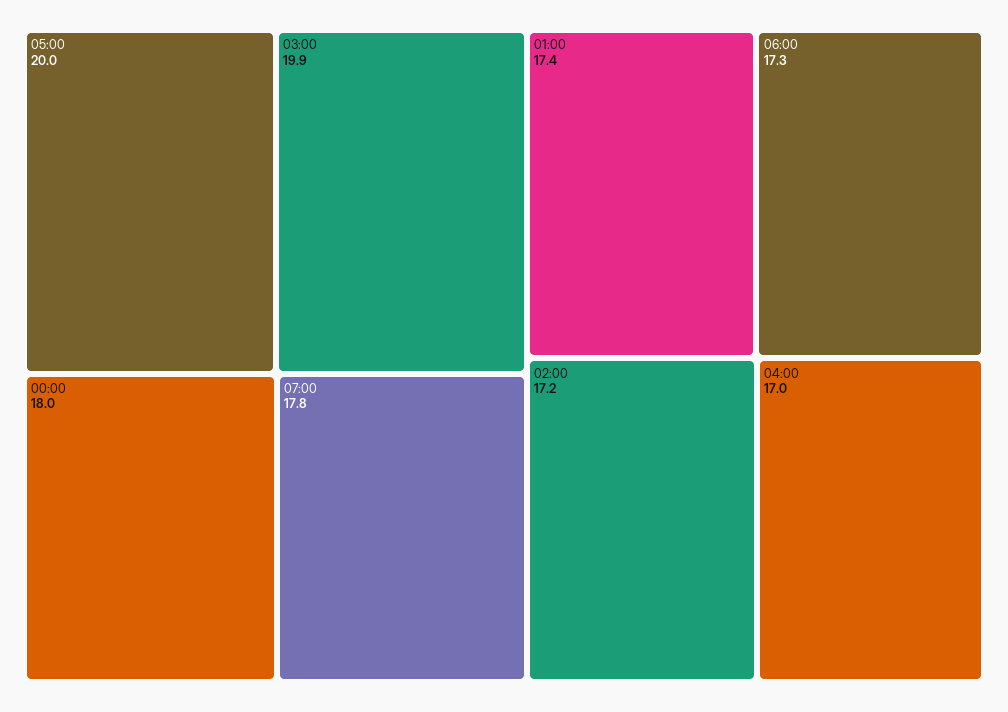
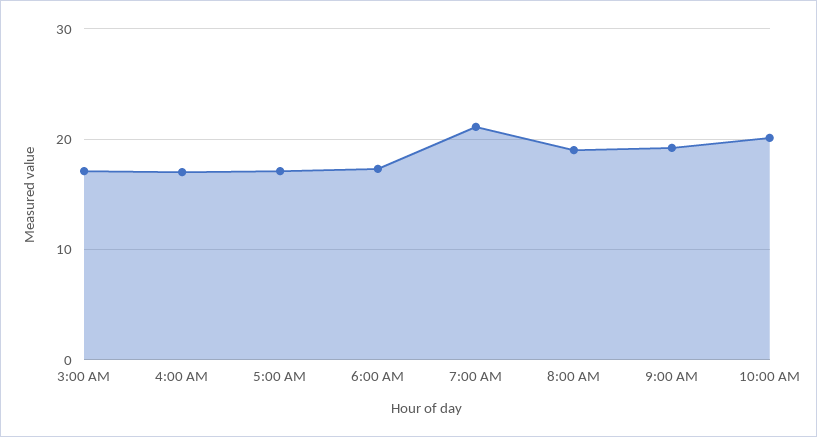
05:00: 20 -> 17
03:00: 19.9 -> 17
00:00: 18 -> none
07:00: 17.8 -> 21
01:00: 17.4 -> none
02:00: 17.2 -> none
8:00 AM: none -> 19
9:00 AM: none -> 19
10:00 AM: none -> 20

